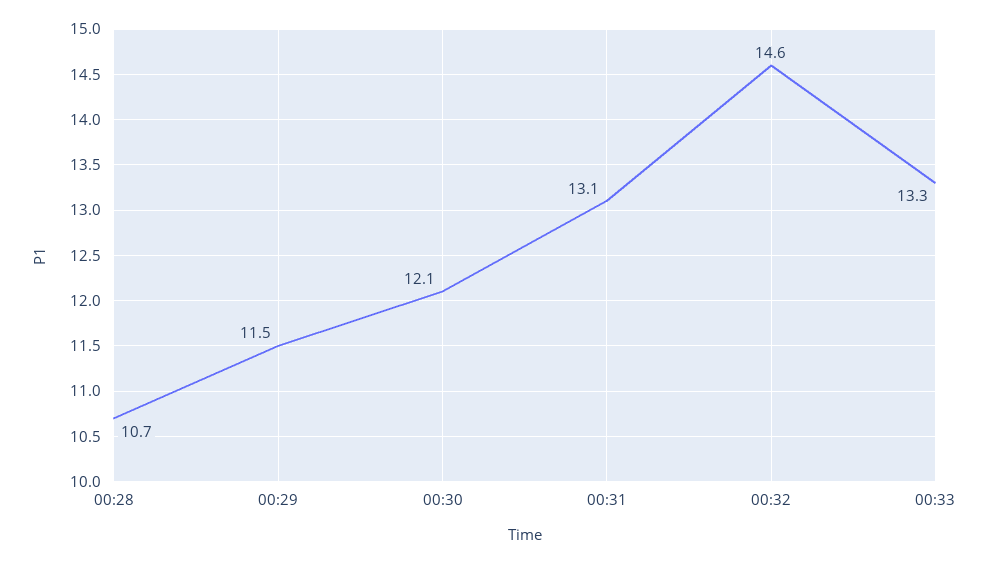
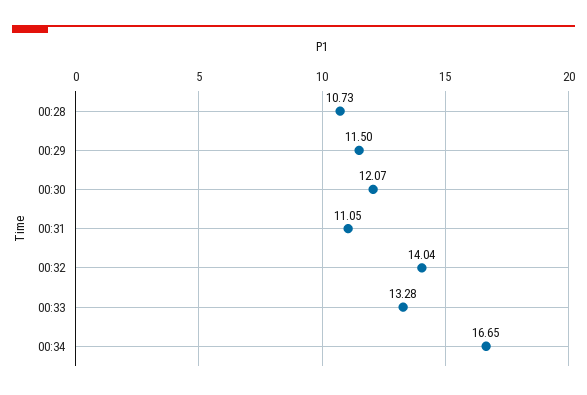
00:31: 13.1 -> 11.05
00:32: 14.6 -> 14.04
00:34: none -> 16.65

